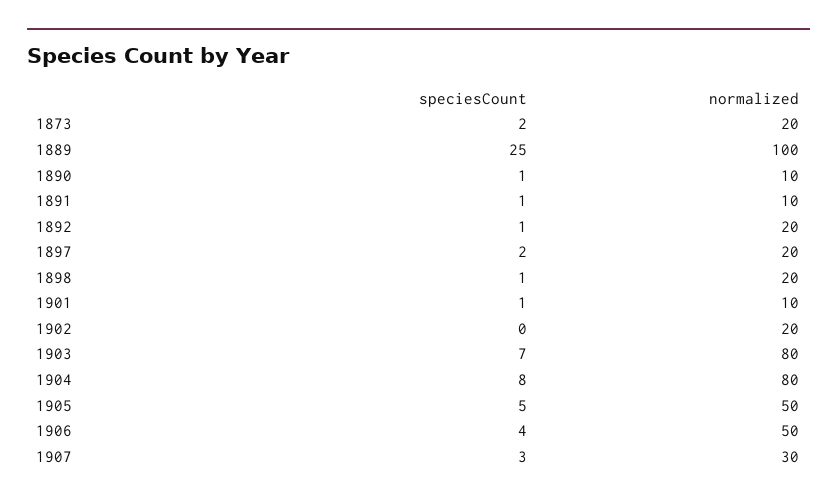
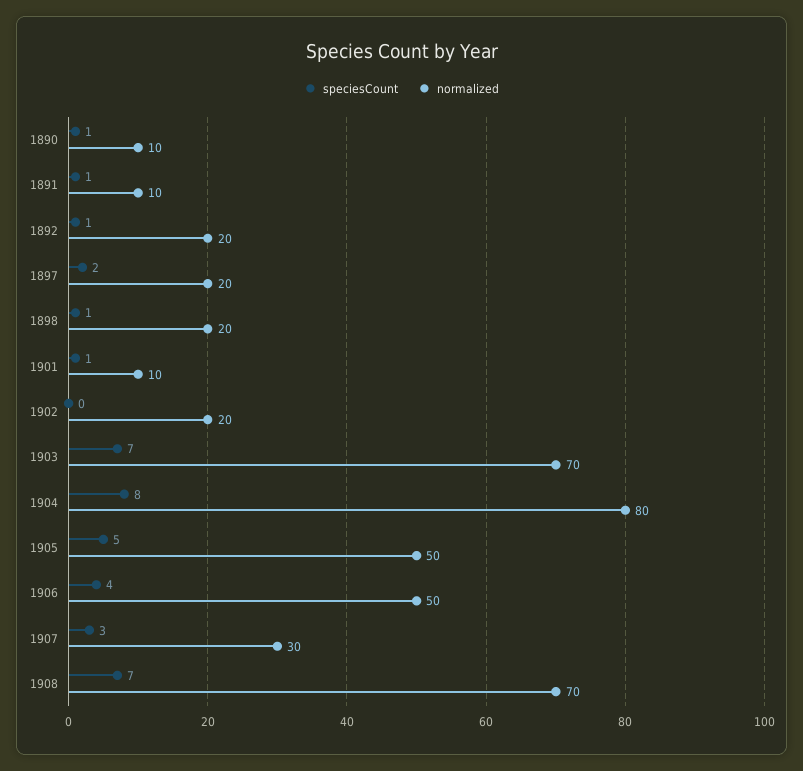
speciesCount, 1873: 2 -> none
normalized, 1873: 20 -> none
speciesCount, 1889: 25 -> none
normalized, 1889: 100 -> none
normalized, 1903: 80 -> 70
speciesCount, 1908: none -> 7
normalized, 1908: none -> 70

